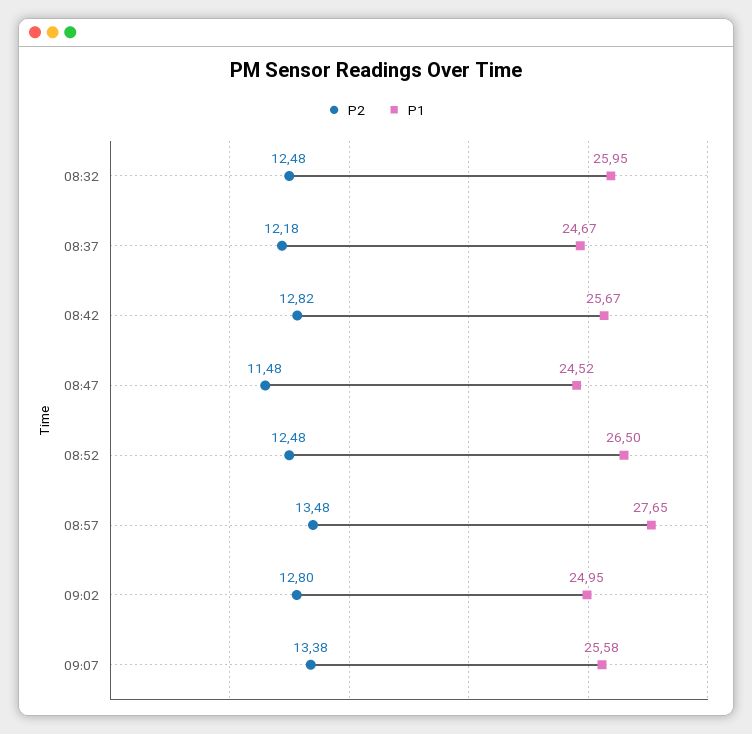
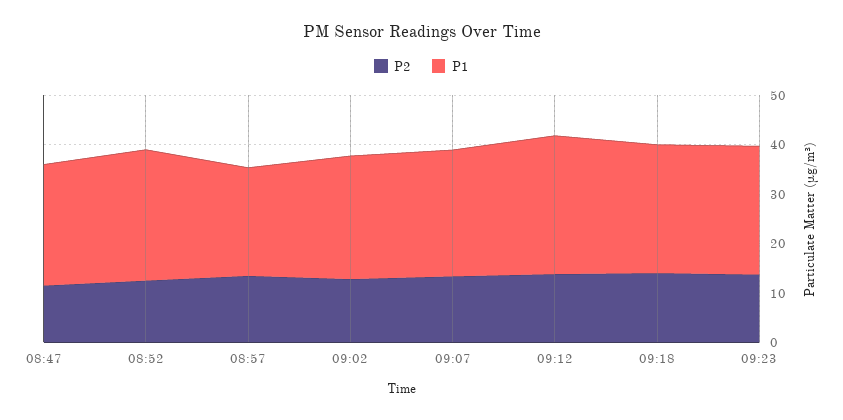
P2, 08:32: 12.48 -> none
P1, 08:32: 25.95 -> none
P2, 08:37: 12.18 -> none
P1, 08:37: 24.67 -> none
P2, 08:42: 12.82 -> none
P1, 08:42: 25.67 -> none
P1, 08:57: 27.65 -> 22
P2, 09:12: none -> 14
P1, 09:12: none -> 28
P2, 09:18: none -> 14
P1, 09:18: none -> 26
P2, 09:23: none -> 14
P1, 09:23: none -> 26

